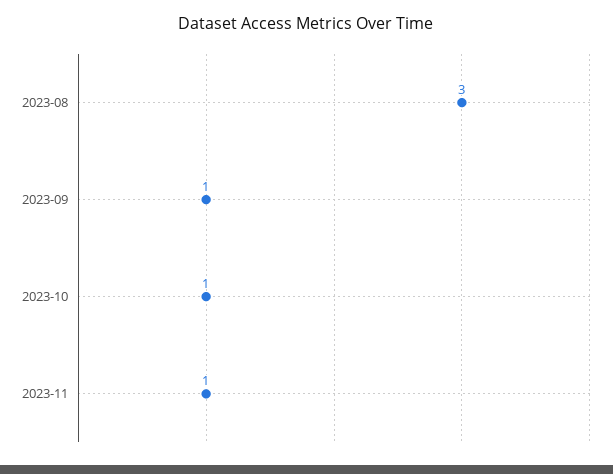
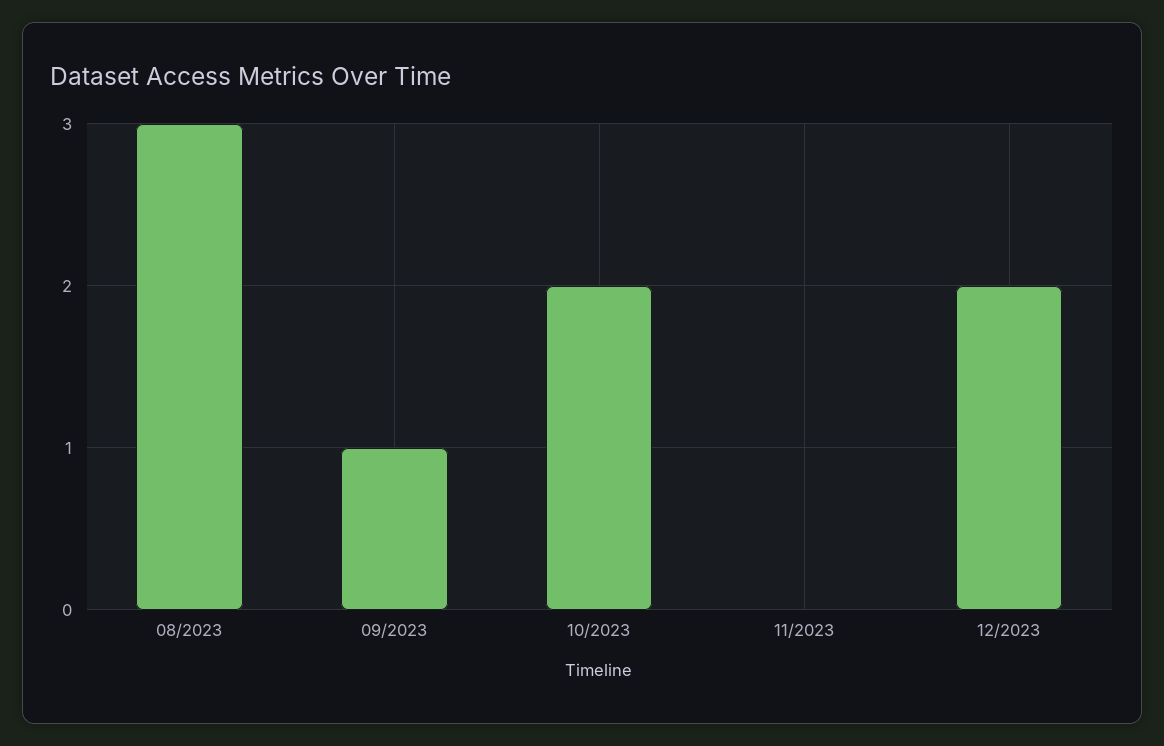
2023-10: 1 -> 2
2023-11: 1 -> 0
12/2023: none -> 2

